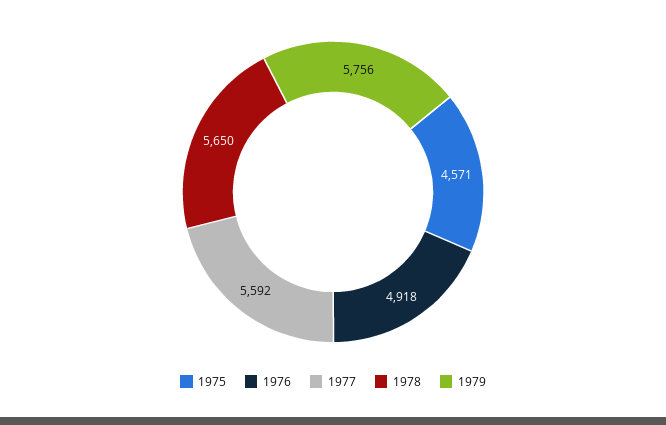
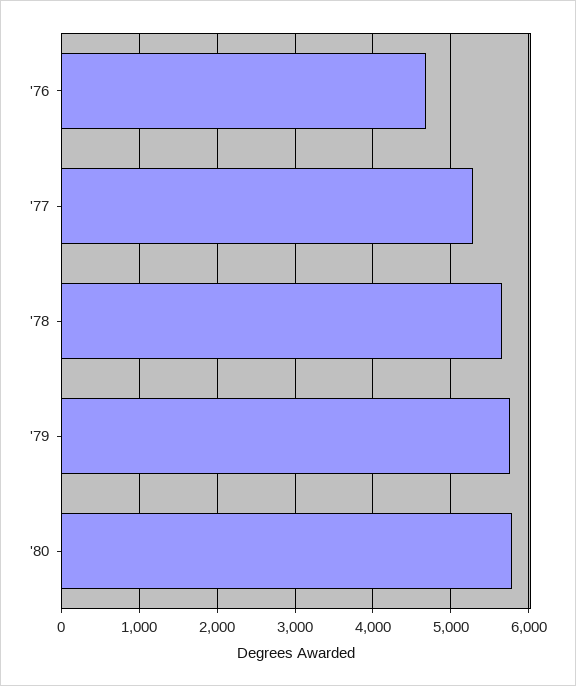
1975: 4571 -> none
1976: 4918 -> 4700
1977: 5592 -> 5300
'80: none -> 5800

